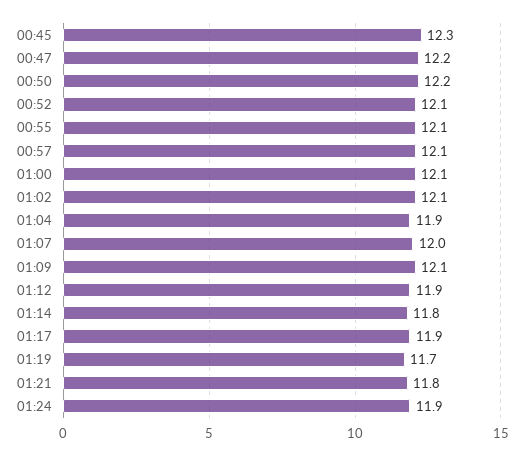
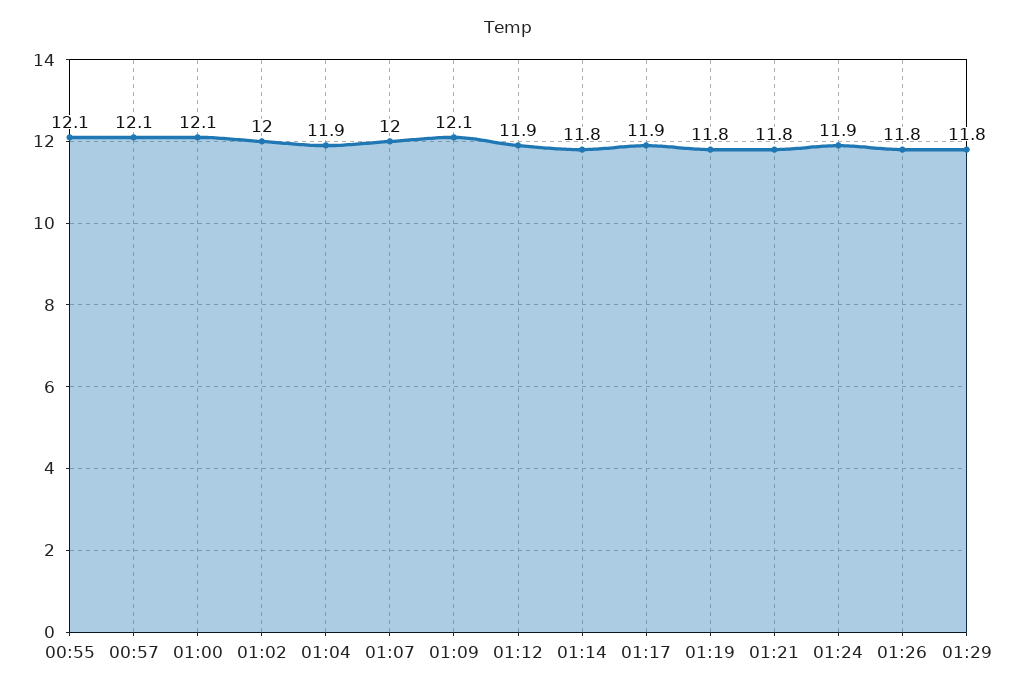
00:45: 12.3 -> none
00:47: 12.2 -> none
00:50: 12.2 -> none
00:52: 12.1 -> none
01:02: 12.1 -> 12
01:19: 11.7 -> 11.8
01:26: none -> 11.8
01:29: none -> 11.8

